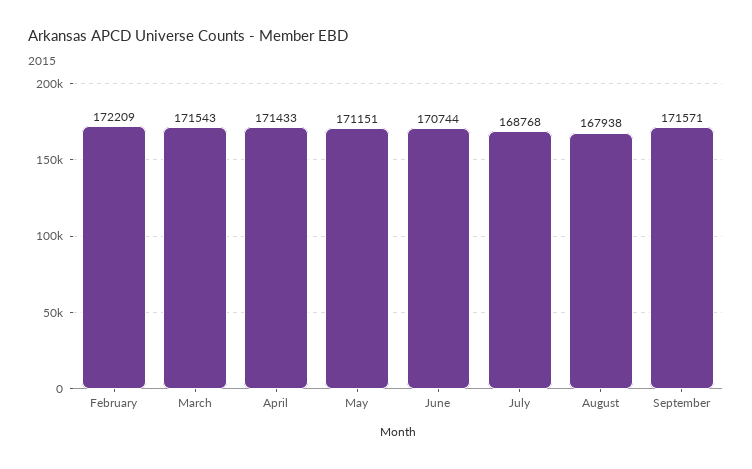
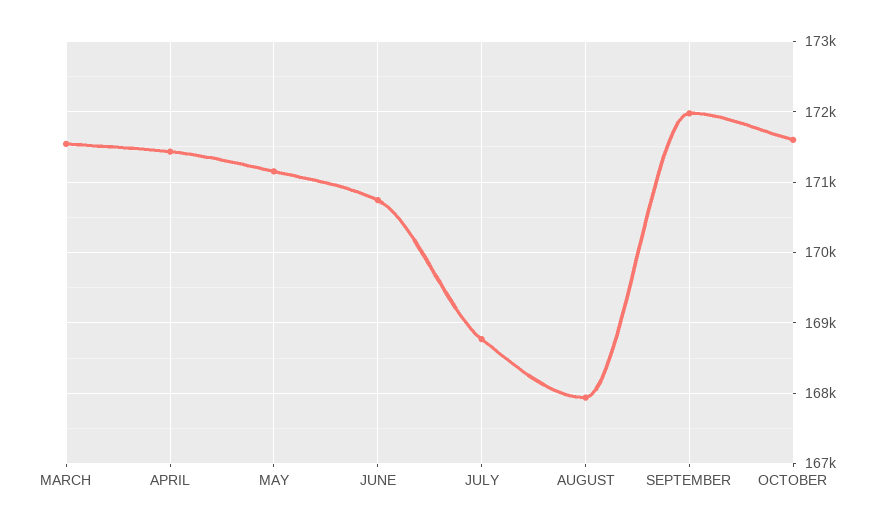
February: 172209 -> none
September: 171571 -> 172000
OCTOBER: none -> 171600

